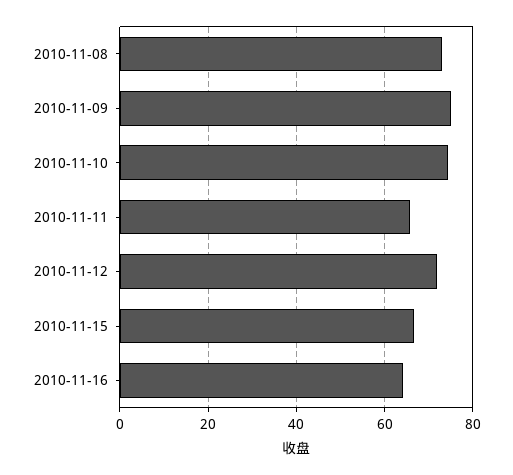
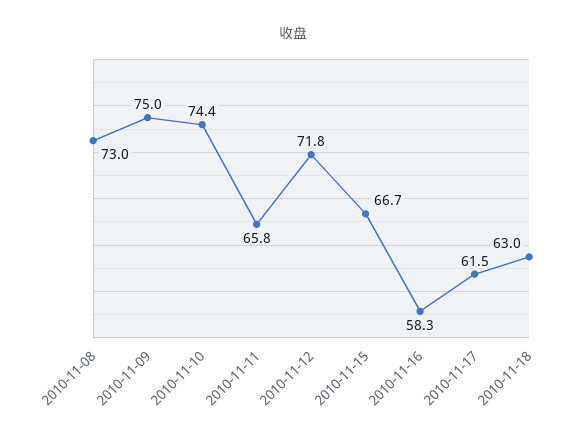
2010-11-16: 64 -> 58.3
2010-11-17: none -> 61.5
2010-11-18: none -> 63

